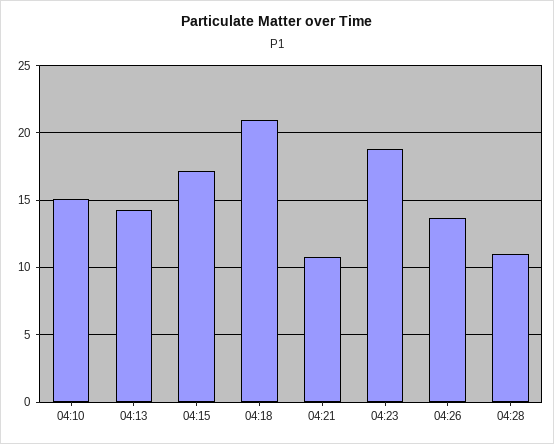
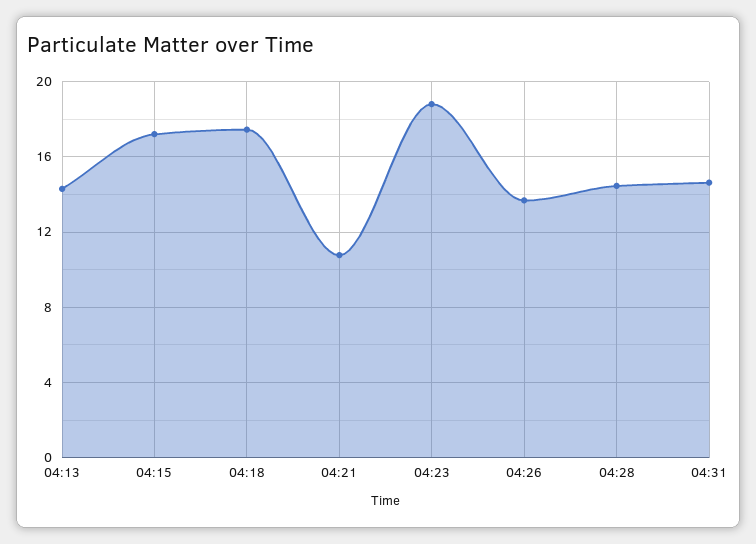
04:10: 15 -> none
04:18: 21 -> 17.5
04:28: 11 -> 14.5
04:31: none -> 14.5

